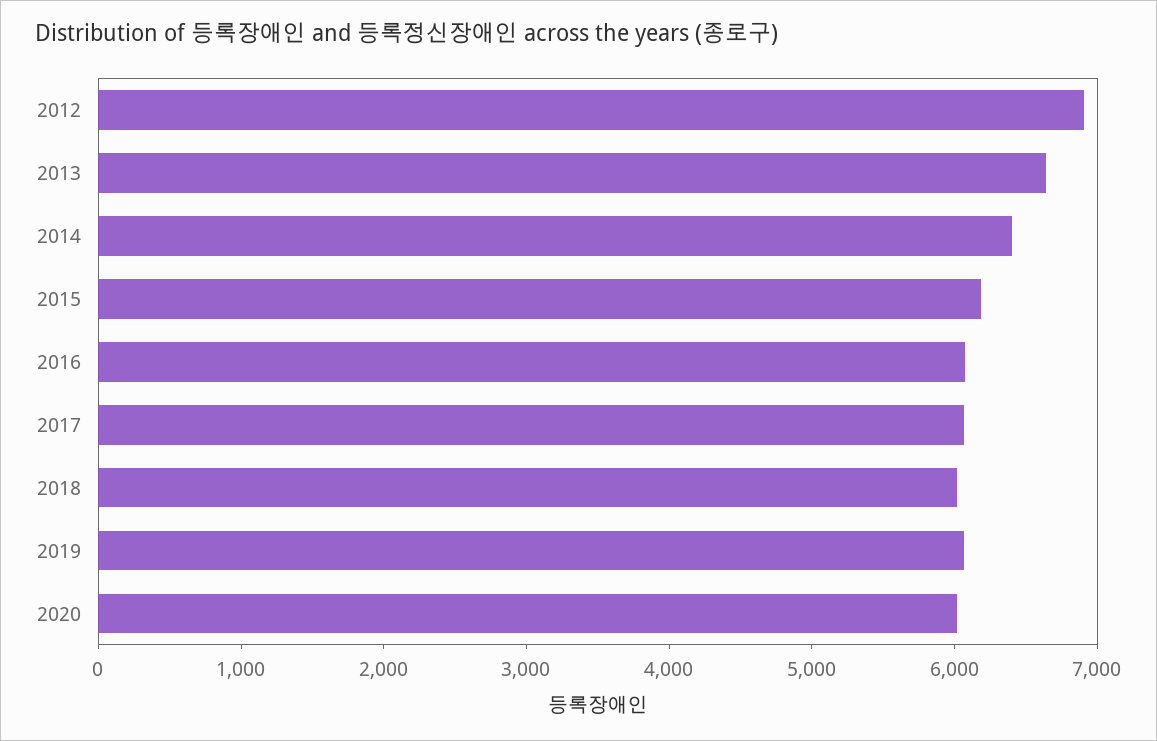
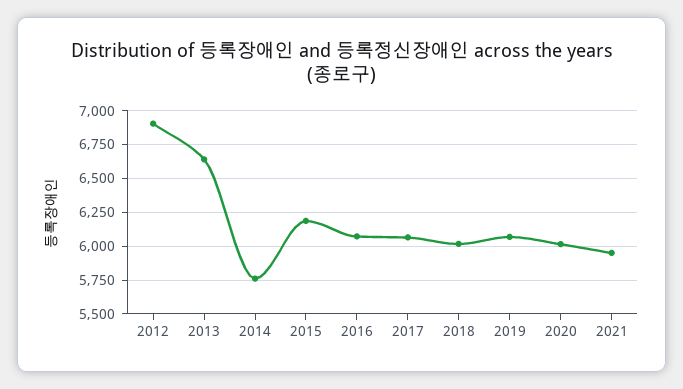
2014: 6400 -> 5750
2021: none -> 5950

